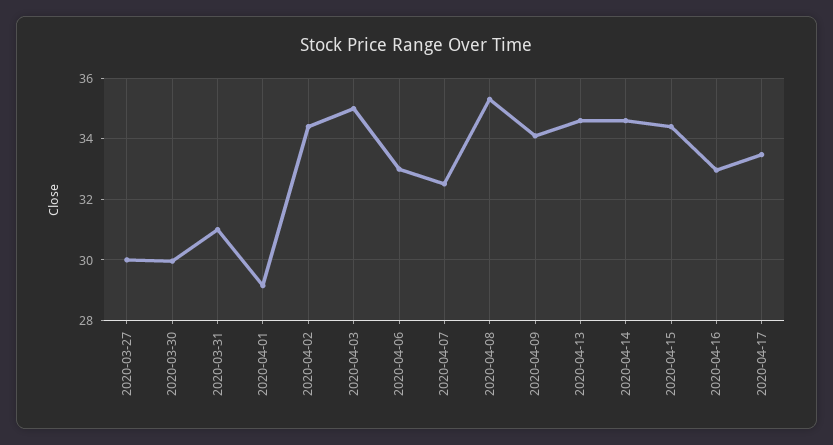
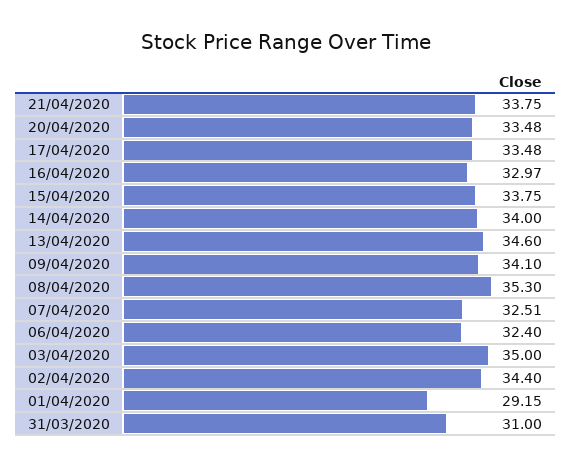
2020-03-27: 30 -> none
2020-03-30: 30 -> none
2020-04-06: 33 -> 32.4
2020-04-14: 34.6 -> 34
2020-04-15: 34.4 -> 33.75
21/04/2020: none -> 33.75
20/04/2020: none -> 33.48

